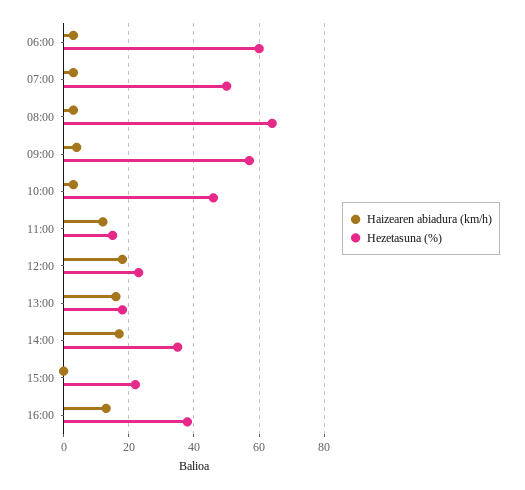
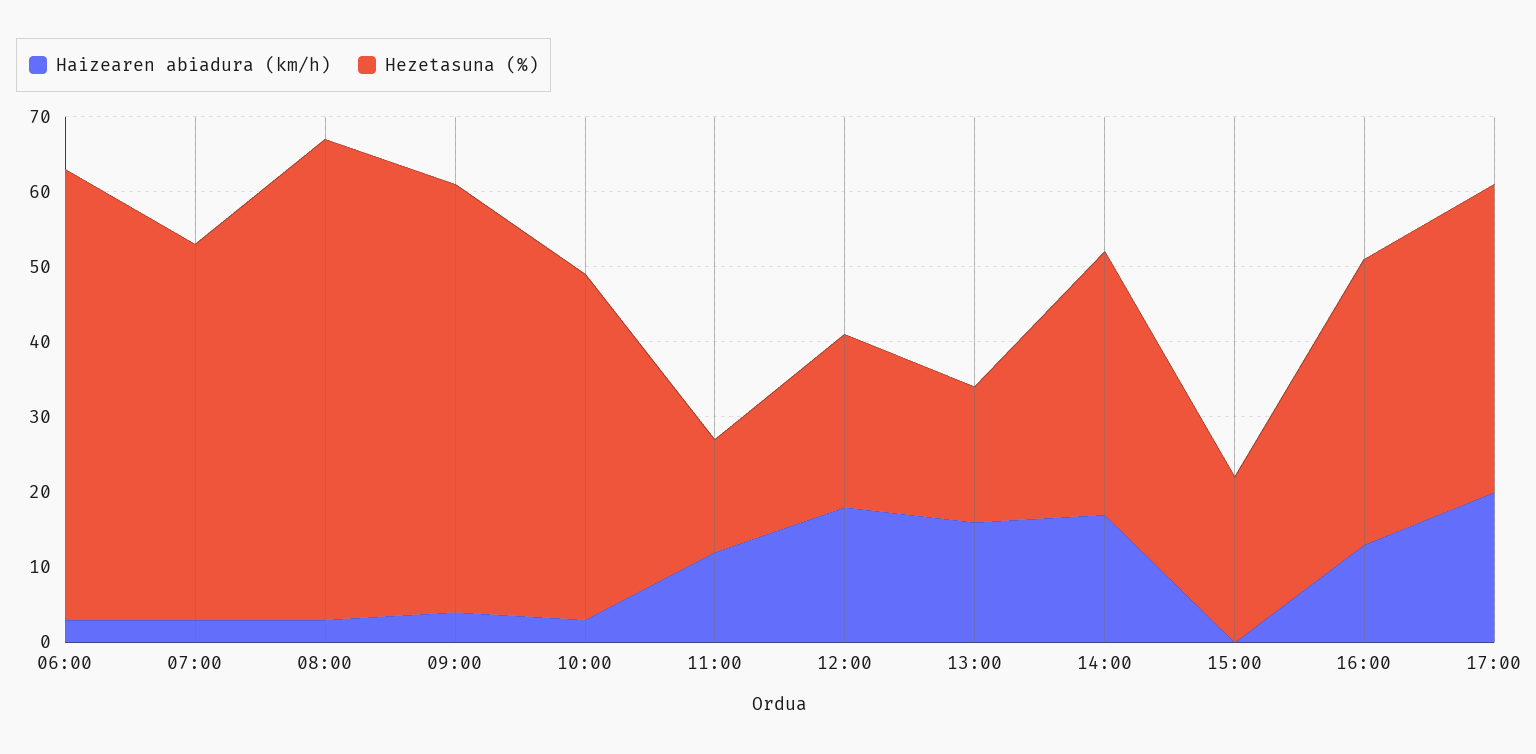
Haizearen abiadura (km/h), 17:00: none -> 20
Hezetasuna (%), 17:00: none -> 40

